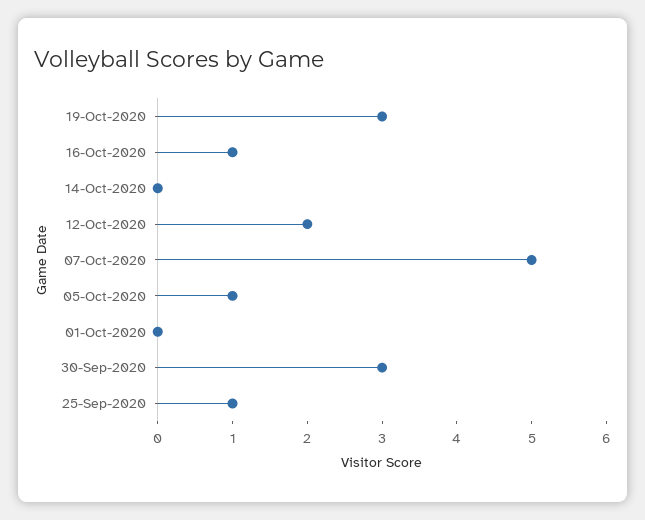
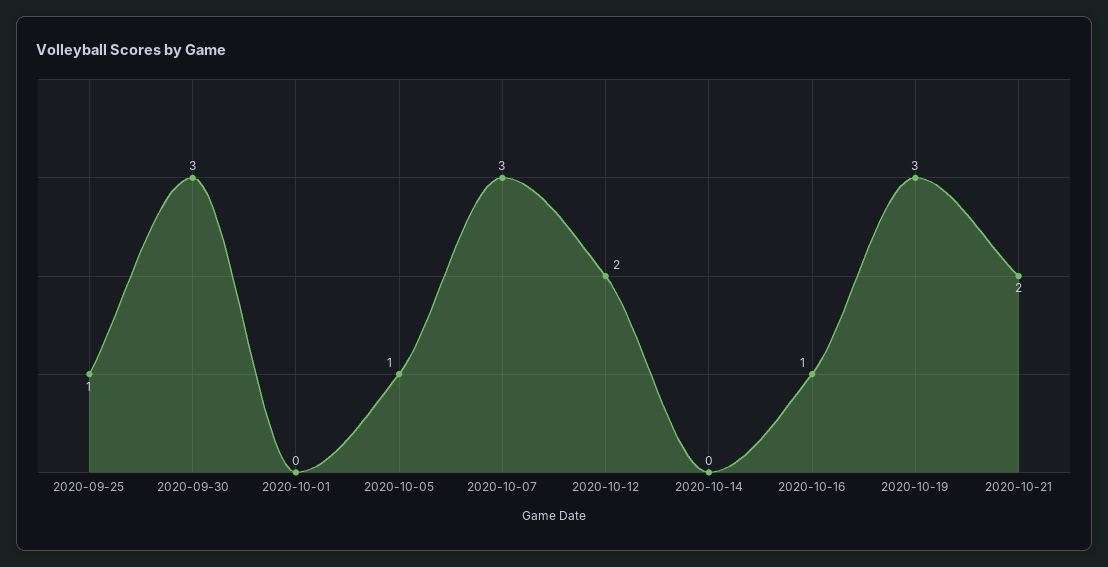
07-Oct-2020: 5 -> 3
2020-10-21: none -> 2

